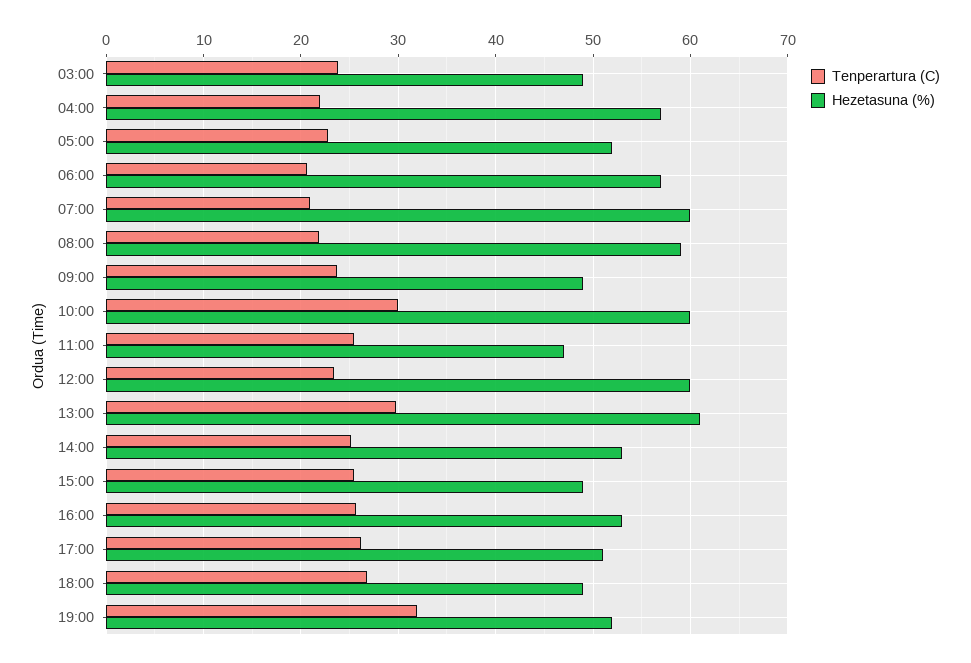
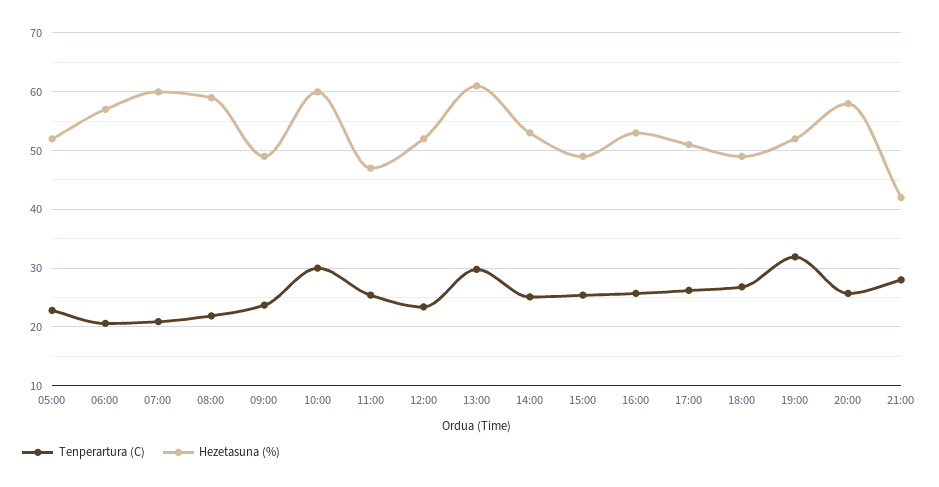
Tenperartura (C), 03:00: 24 -> none
Hezetasuna (%), 03:00: 49 -> none
Tenperartura (C), 04:00: 22 -> none
Hezetasuna (%), 04:00: 57 -> none
Hezetasuna (%), 12:00: 60 -> 52
Tenperartura (C), 20:00: none -> 26
Hezetasuna (%), 20:00: none -> 58
Tenperartura (C), 21:00: none -> 28
Hezetasuna (%), 21:00: none -> 42

